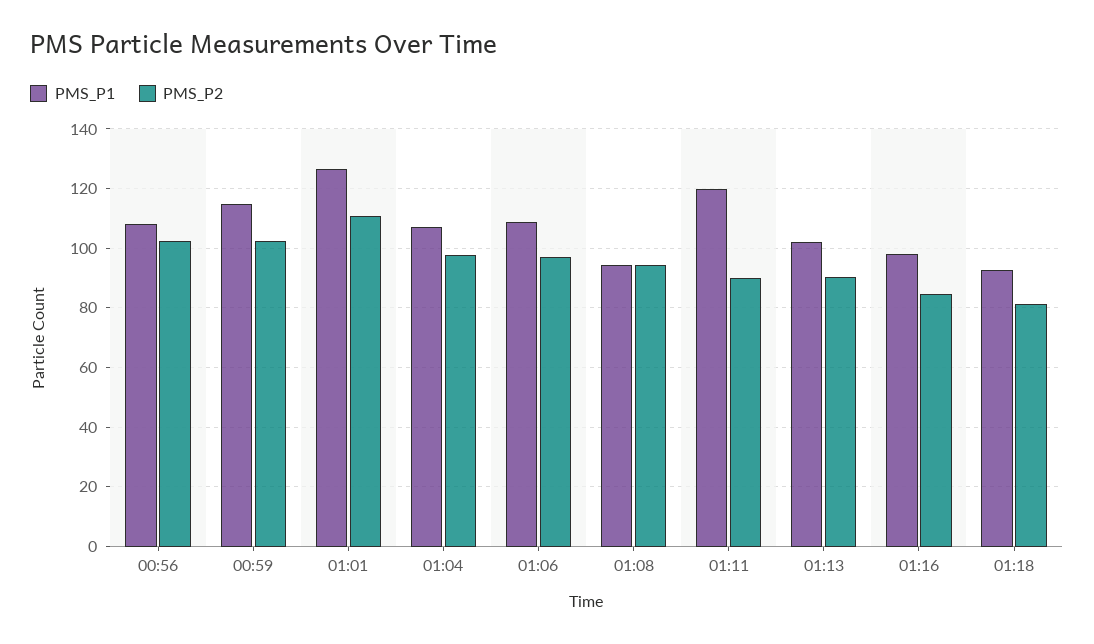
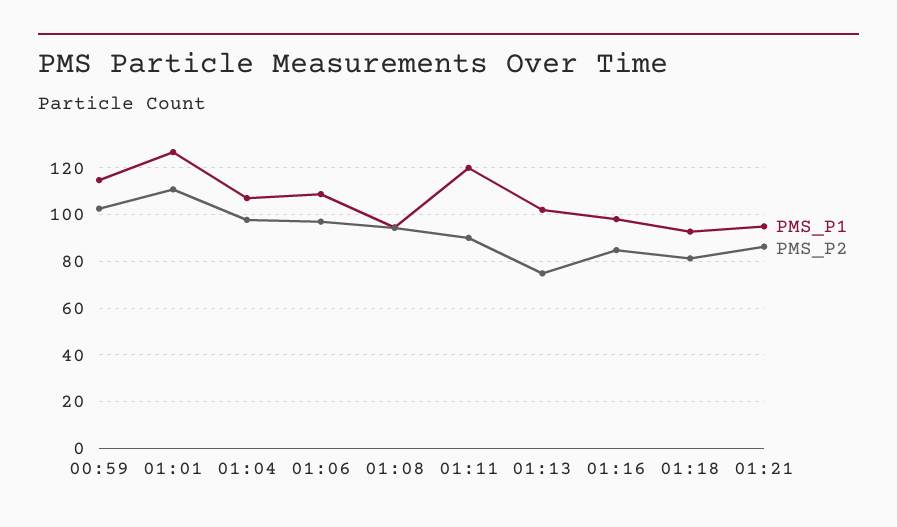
PMS_P1, 00:56: 107.5 -> none
PMS_P2, 00:56: 102.5 -> none
PMS_P2, 01:13: 90 -> 75
PMS_P1, 01:21: none -> 95
PMS_P2, 01:21: none -> 85

